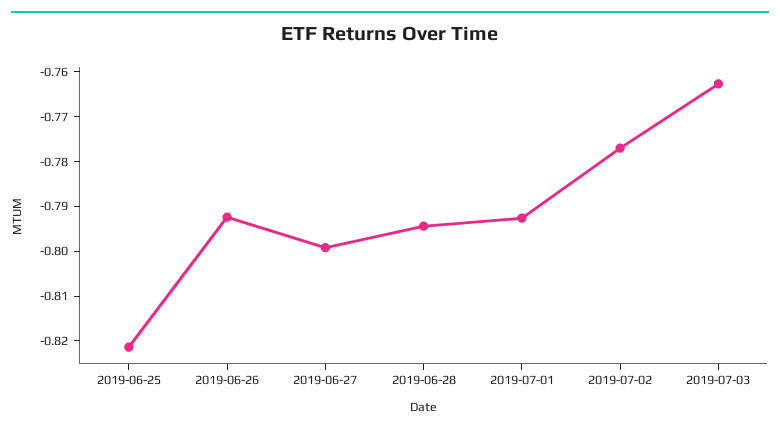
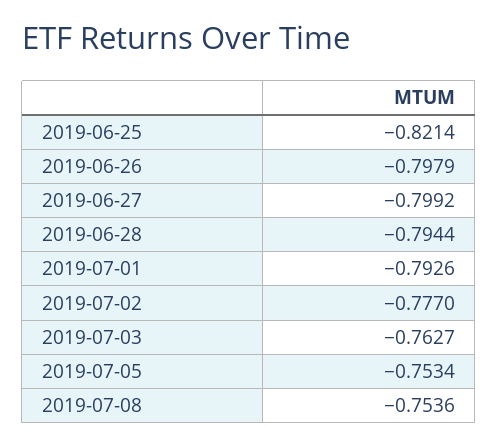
2019-06-26: -0.792 -> -0.7979
2019-07-05: none -> -0.7534
2019-07-08: none -> -0.7536

